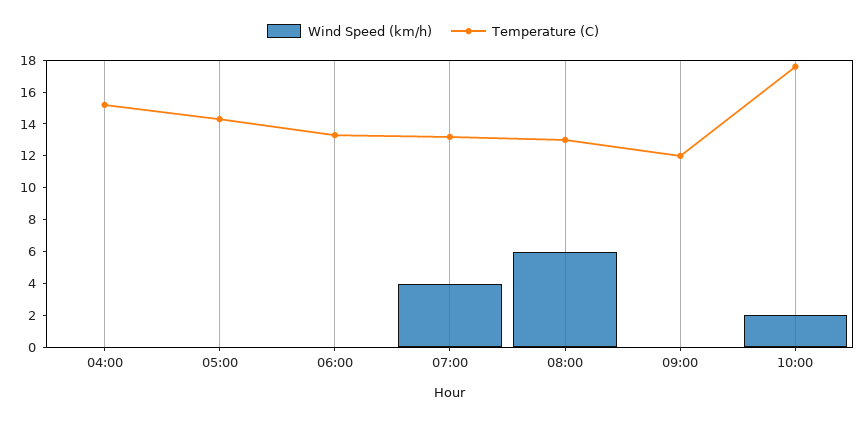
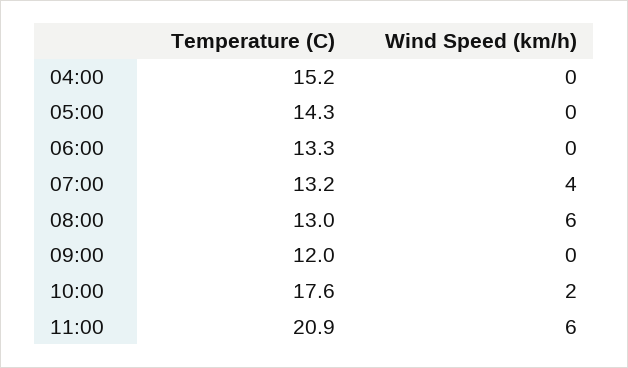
Temperature (C), 11:00: none -> 20.9
Wind Speed (km/h), 11:00: none -> 6

